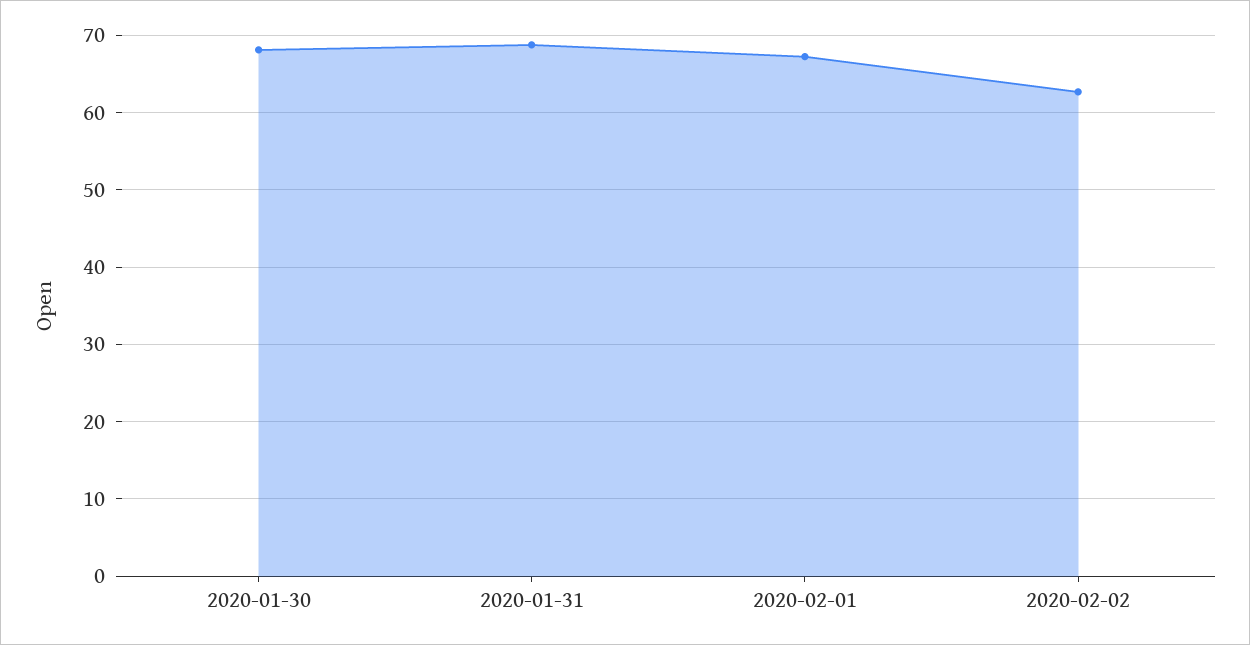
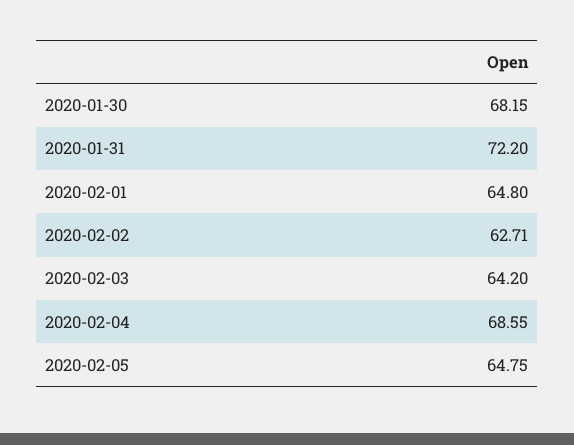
2020-01-31: 69 -> 72.2
2020-02-01: 67 -> 64.8
2020-02-03: none -> 64.2
2020-02-04: none -> 68.55
2020-02-05: none -> 64.75

